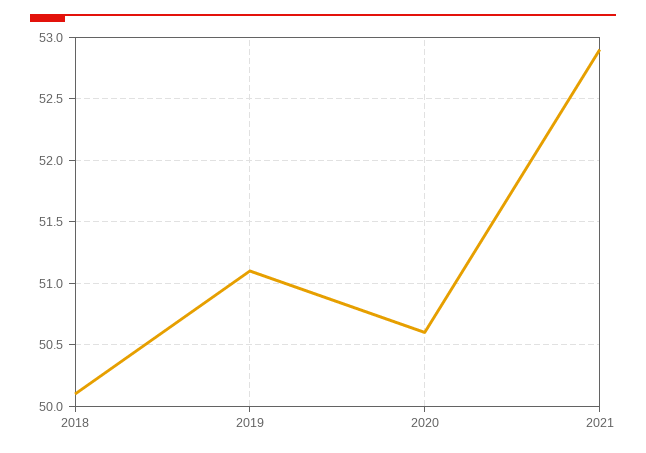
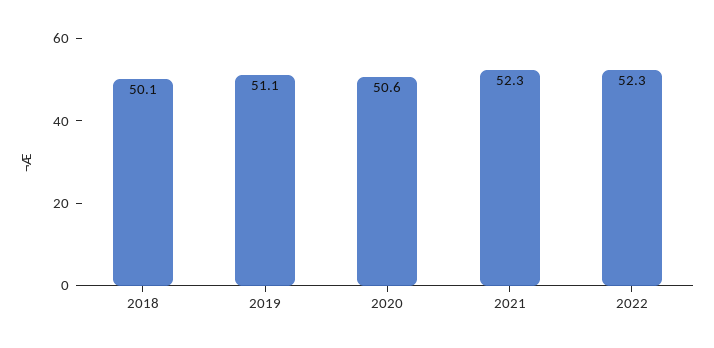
2021: 52.9 -> 52.3
2022: none -> 52.3

